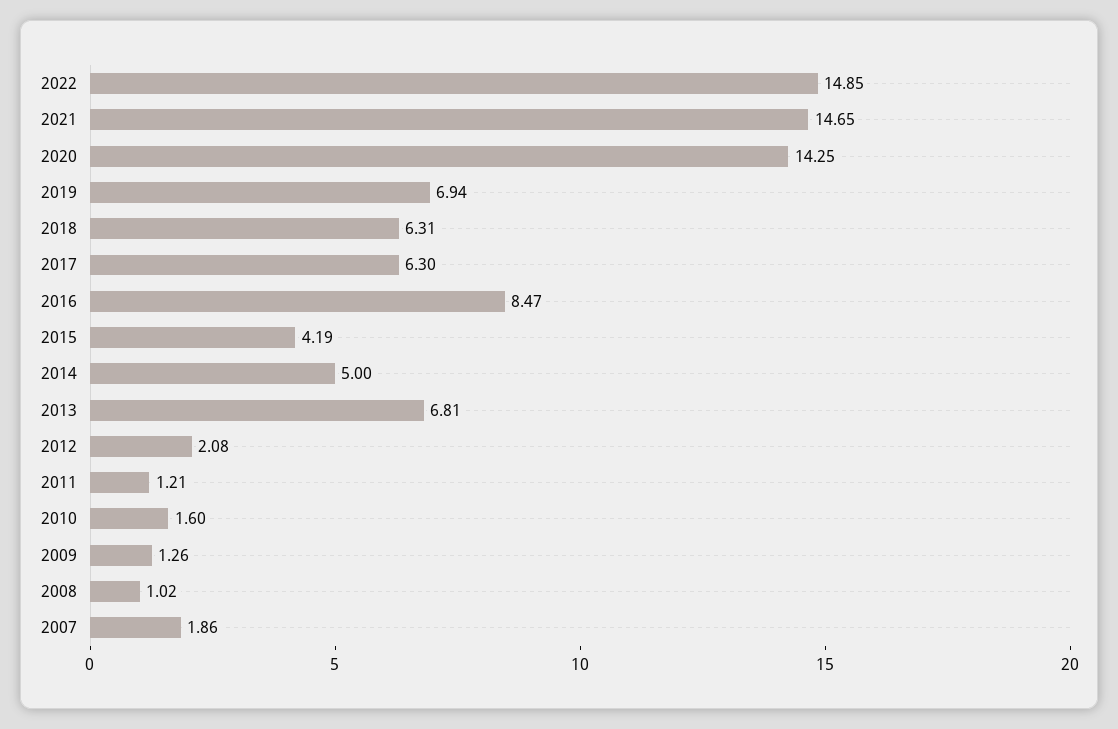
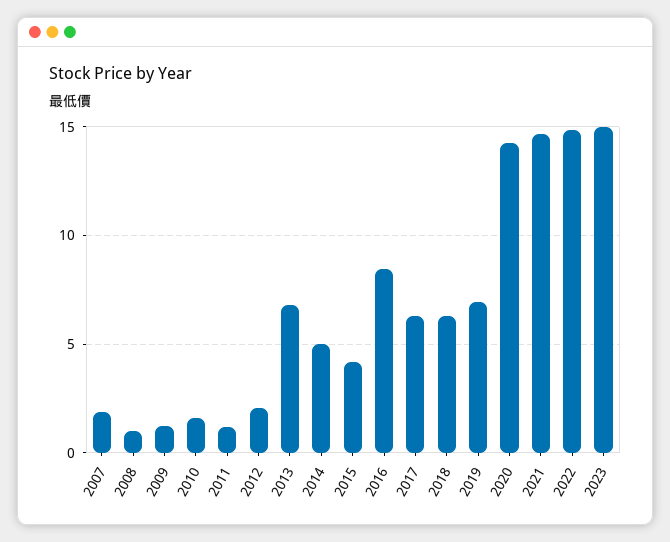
2023: none -> 15

